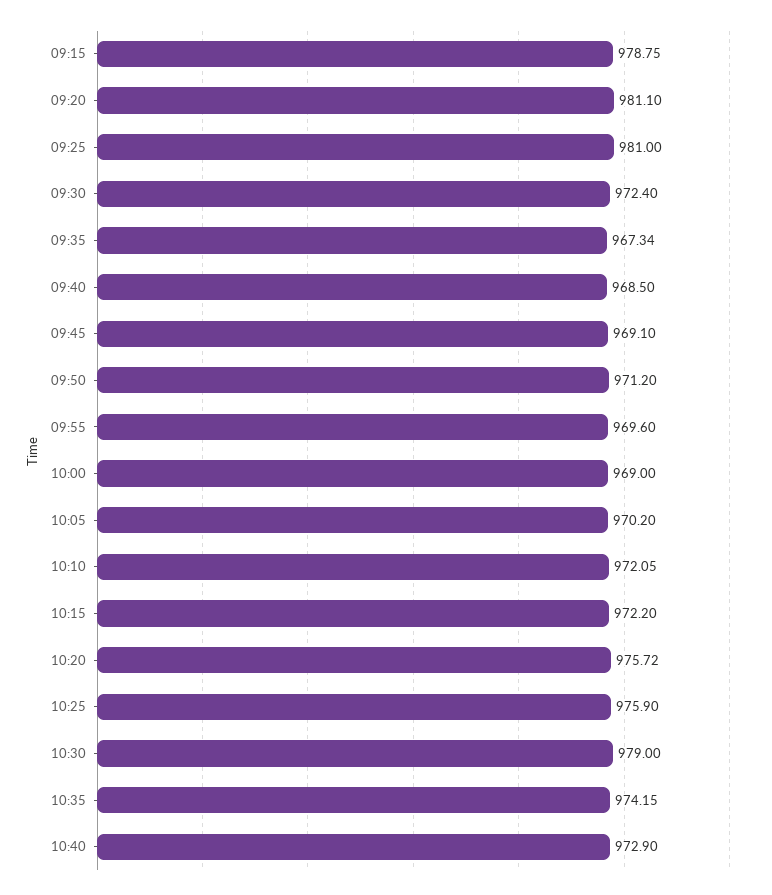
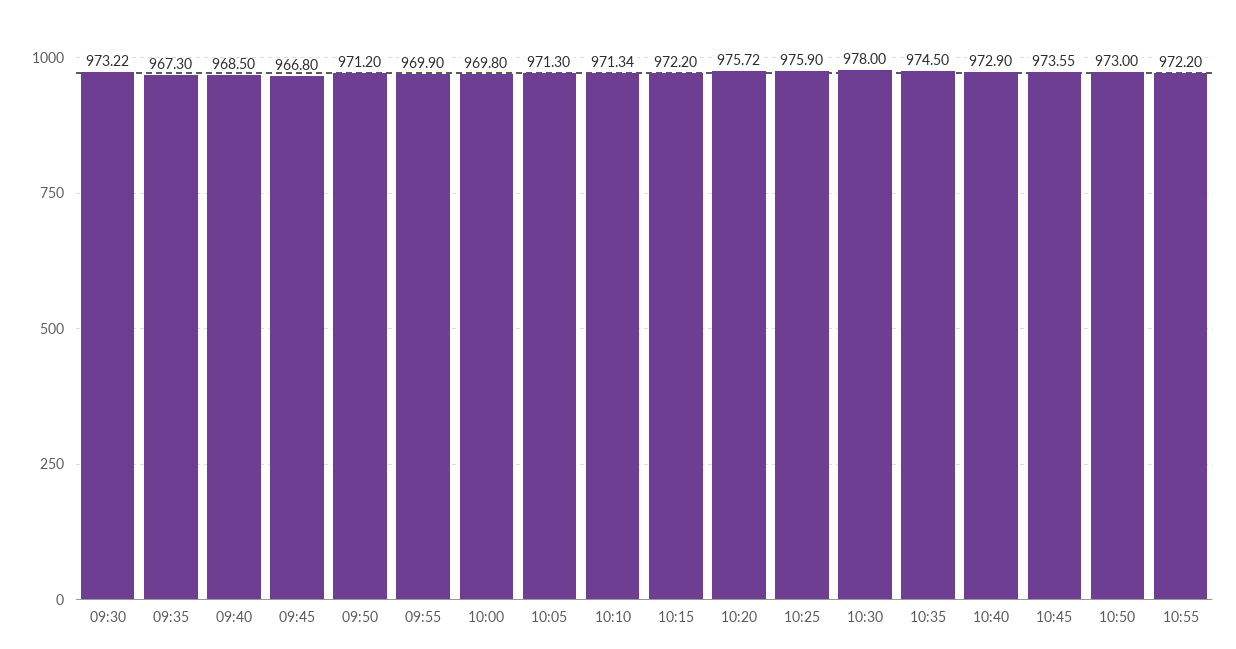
09:15: 978.75 -> none
09:20: 981.1 -> none
09:25: 981 -> none
09:30: 972.4 -> 973.22
09:35: 967.34 -> 967.3
09:45: 969.1 -> 966.8
09:55: 969.6 -> 969.9
10:00: 969 -> 969.8
10:05: 970.2 -> 971.3
10:10: 972.05 -> 971.34
10:30: 979 -> 978
10:35: 974.15 -> 974.5
10:45: none -> 973.55
10:50: none -> 973
10:55: none -> 972.2

